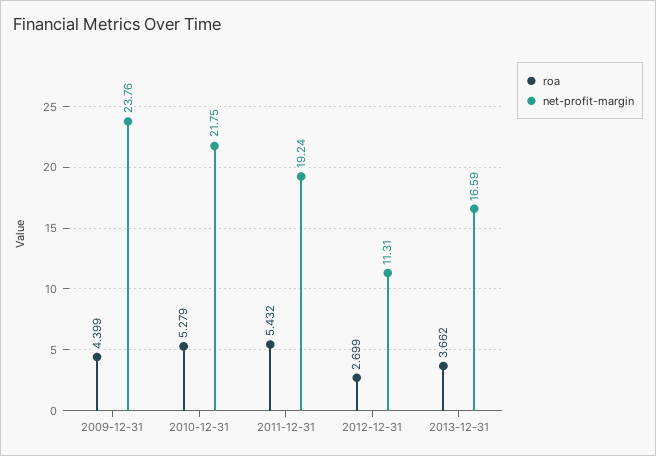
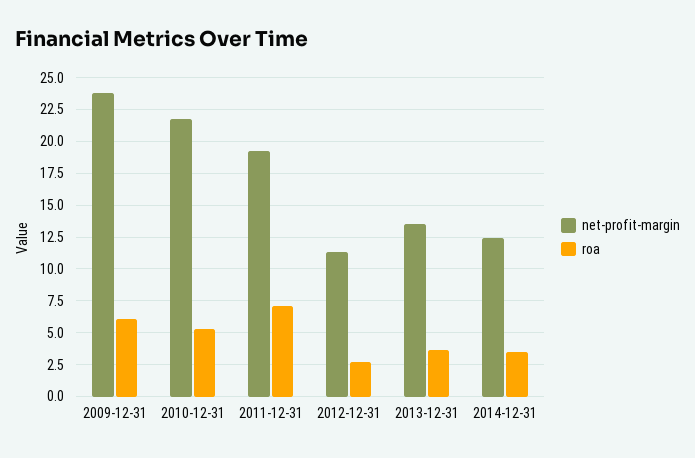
roa, 2009-12-31: 4.399 -> 6
roa, 2011-12-31: 5.432 -> 7
net-profit-margin, 2013-12-31: 16.59 -> 13.5
net-profit-margin, 2014-12-31: none -> 12.5
roa, 2014-12-31: none -> 3.5

